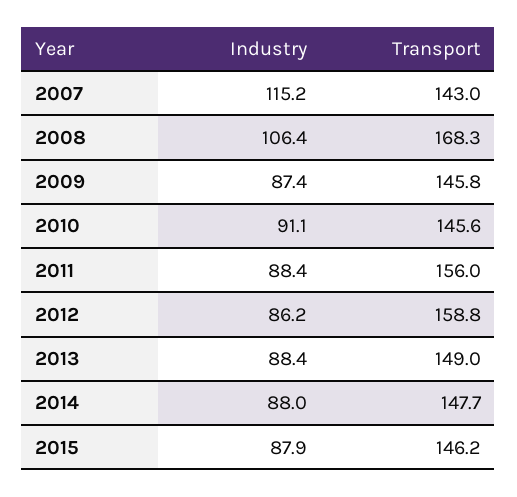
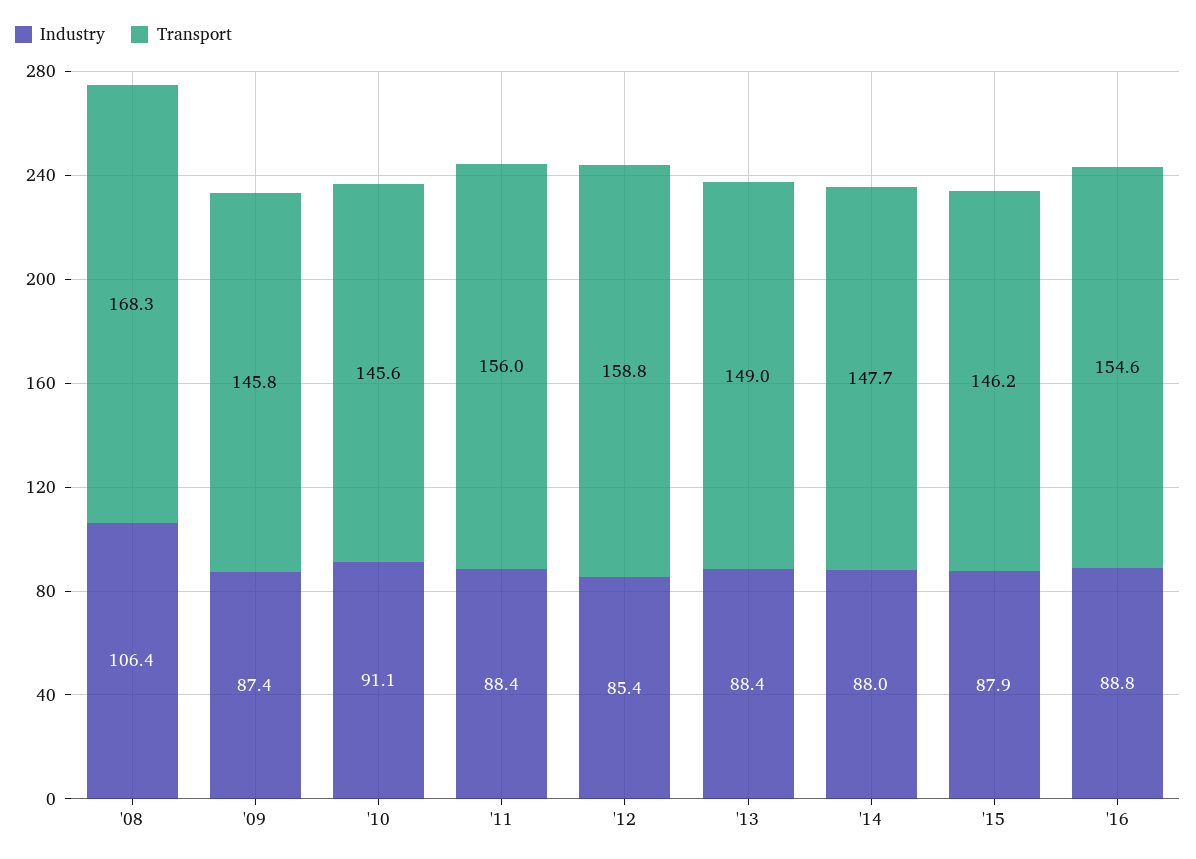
Industry, 2007: 115.2 -> none
Transport, 2007: 143 -> none
Industry, 2012: 86.2 -> 85.4
Industry, '16: none -> 88.8
Transport, '16: none -> 154.6

